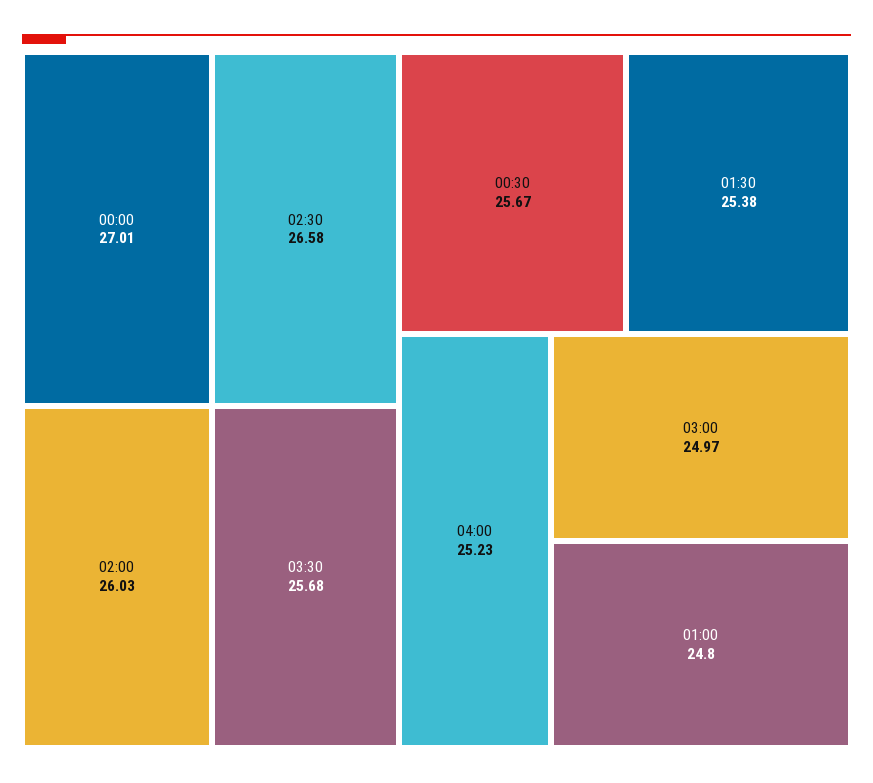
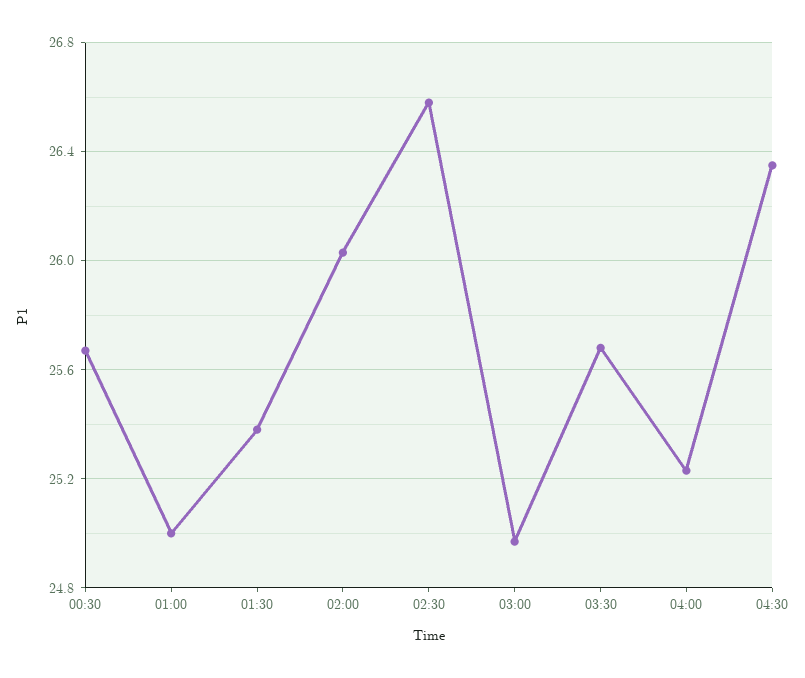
00:00: 27.01 -> none
01:00: 24.8 -> 25
04:30: none -> 26.35

